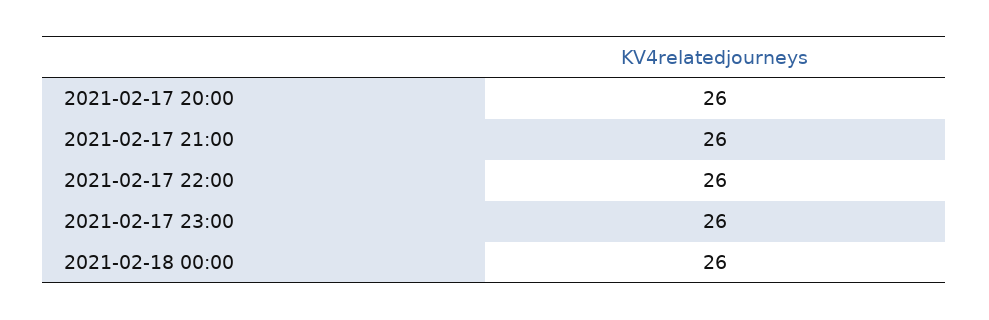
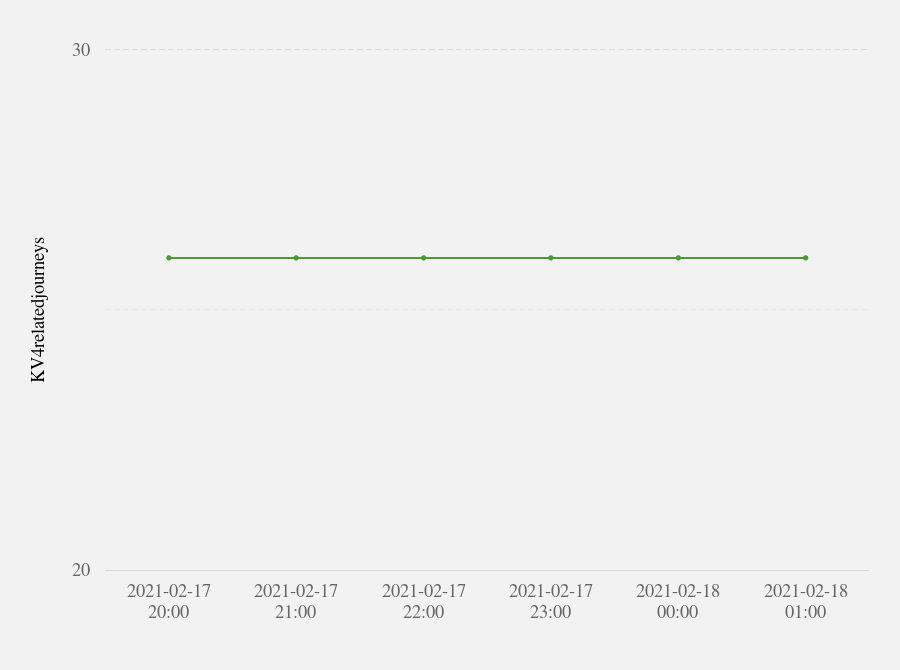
2021-02-18 01:00: none -> 26

